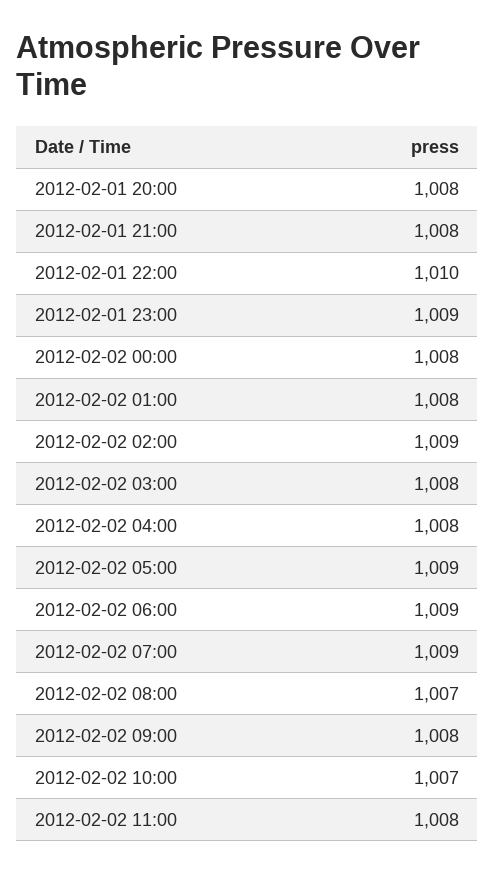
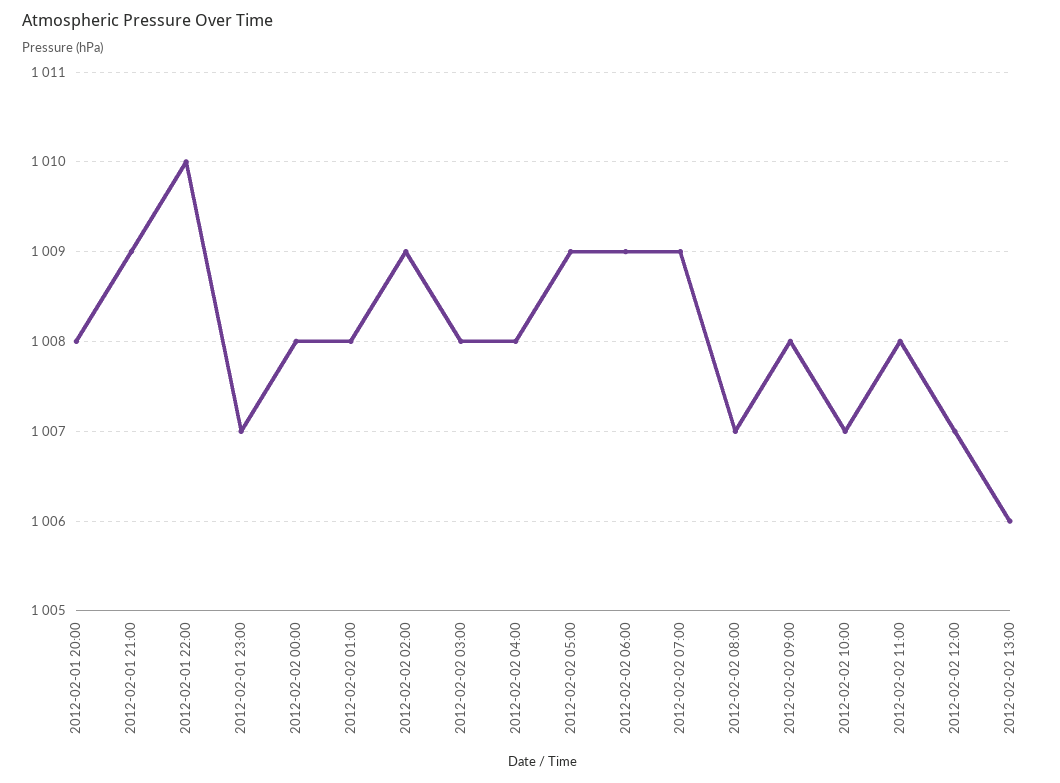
2012-02-01 21:00: 1008 -> 1009
2012-02-01 23:00: 1009 -> 1007
2012-02-02 12:00: none -> 1007
2012-02-02 13:00: none -> 1006

